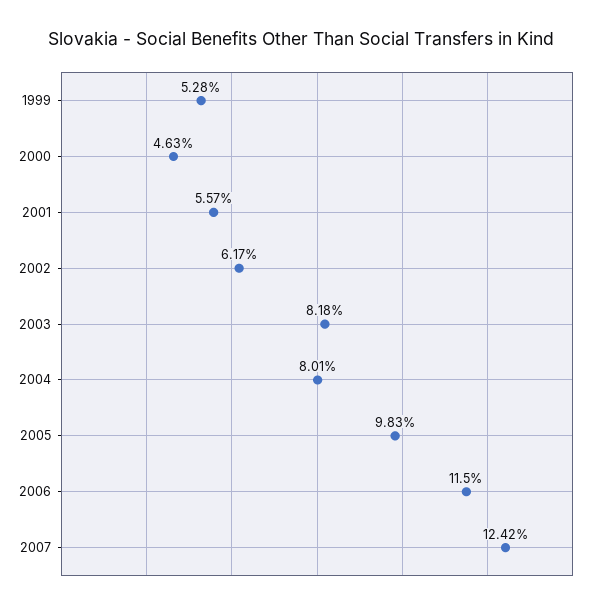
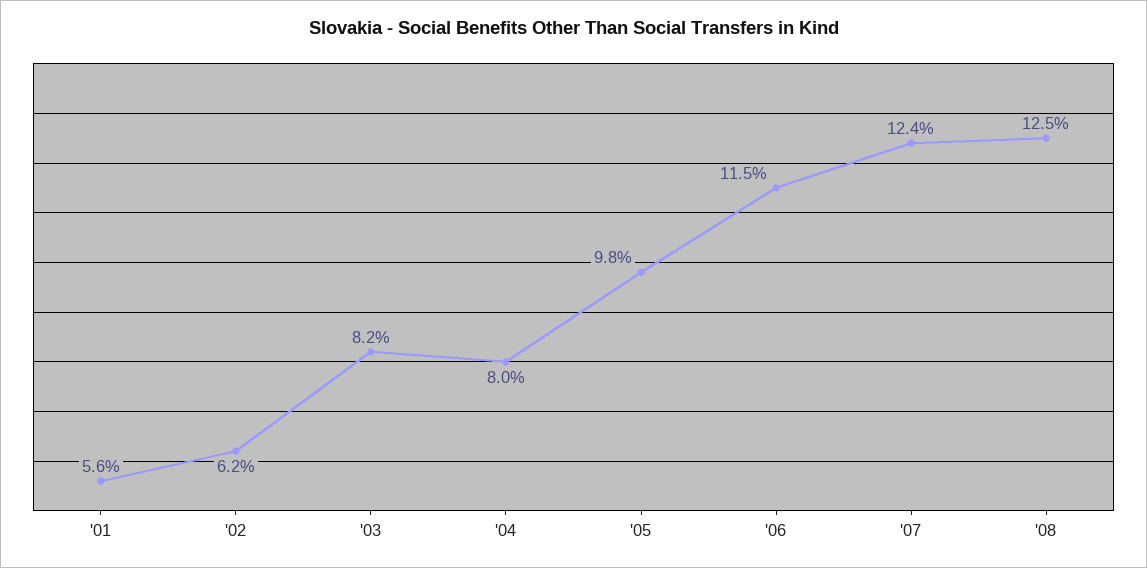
1999: 5.28 -> none
2000: 4.63 -> none
'08: none -> 12.5

